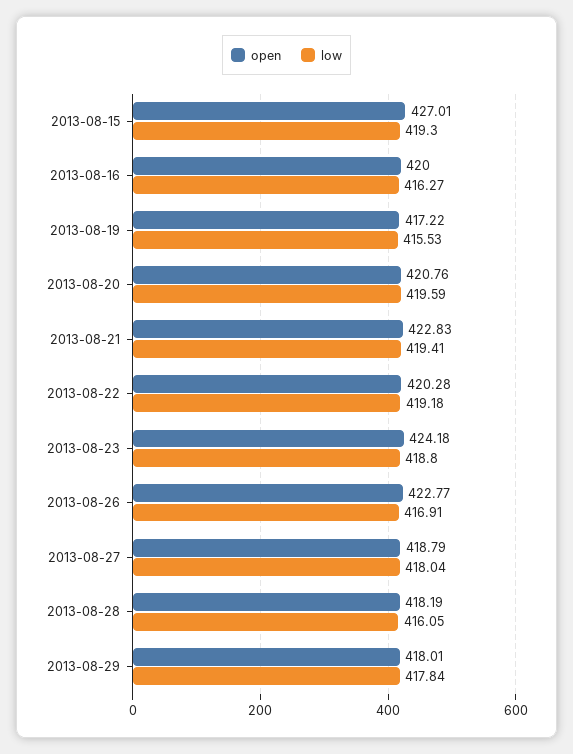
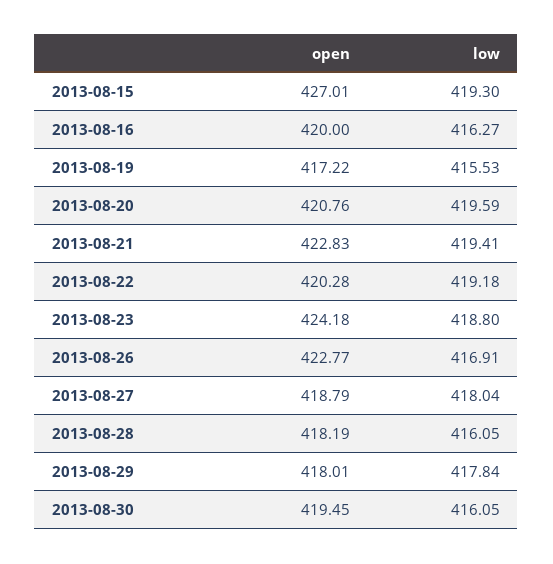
open, 2013-08-30: none -> 419.45
low, 2013-08-30: none -> 416.05

